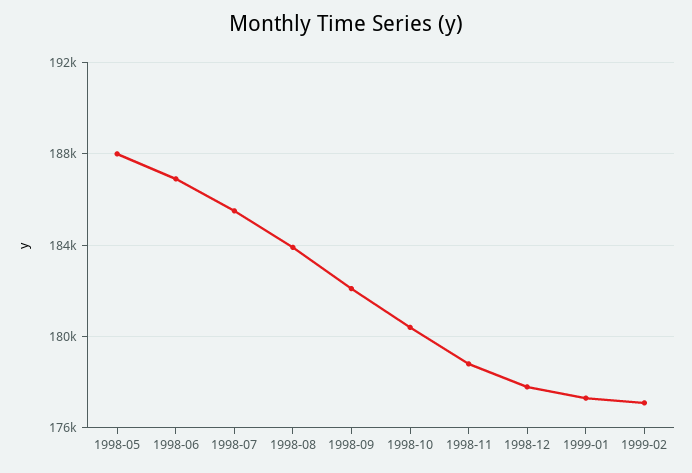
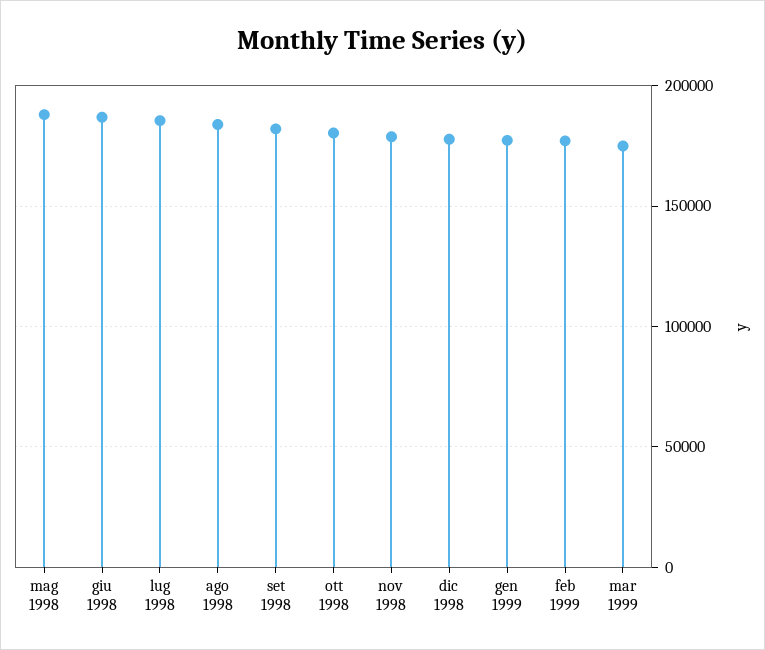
mar 1999: none -> 175000

